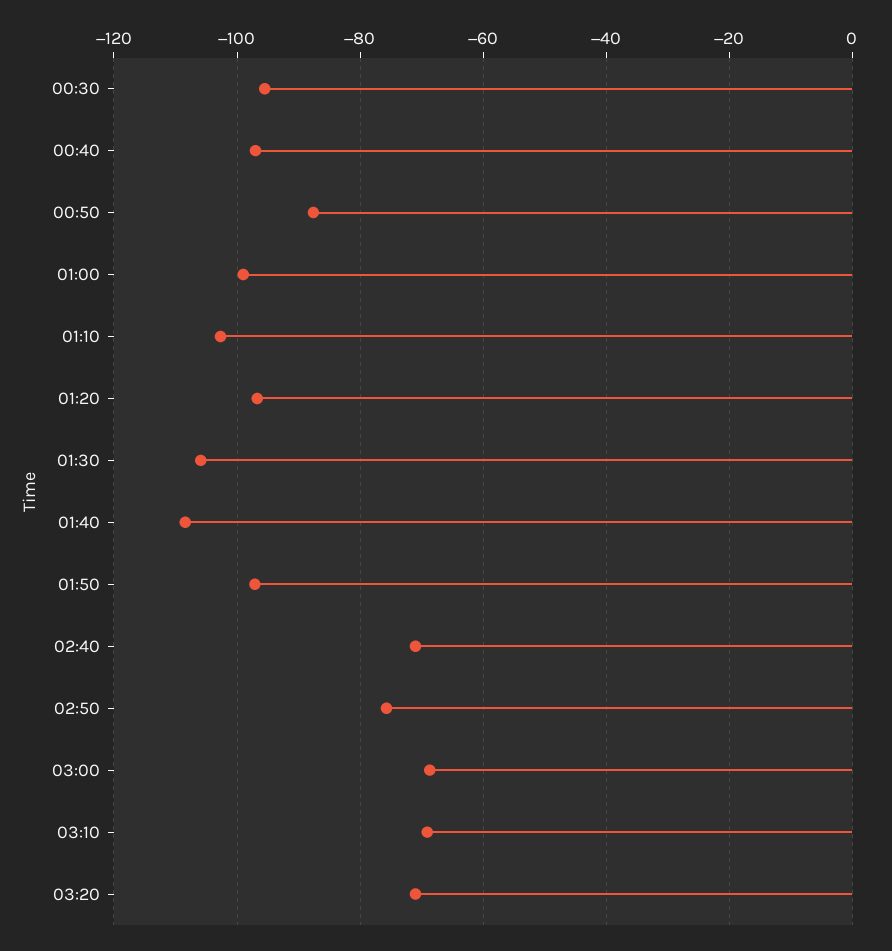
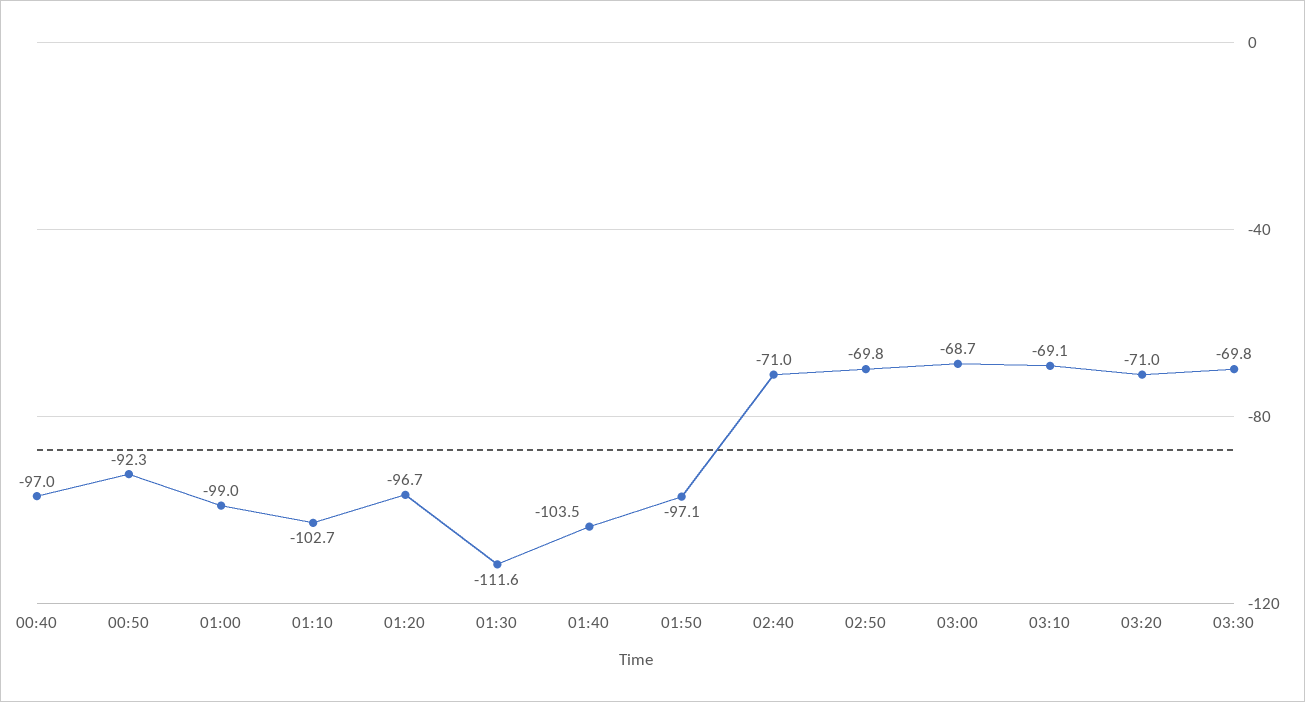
00:30: -96 -> none
00:50: -88 -> -92.3
01:30: -106 -> -111.6
01:40: -108 -> -103.5
02:50: -76 -> -69.8
03:30: none -> -69.8

